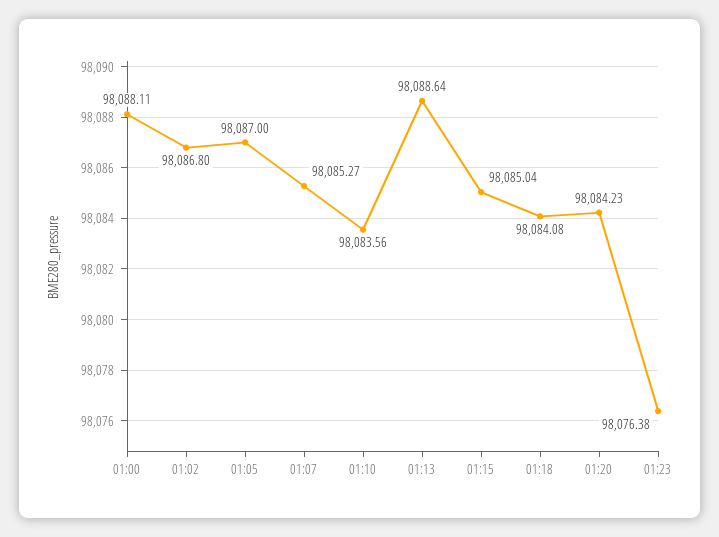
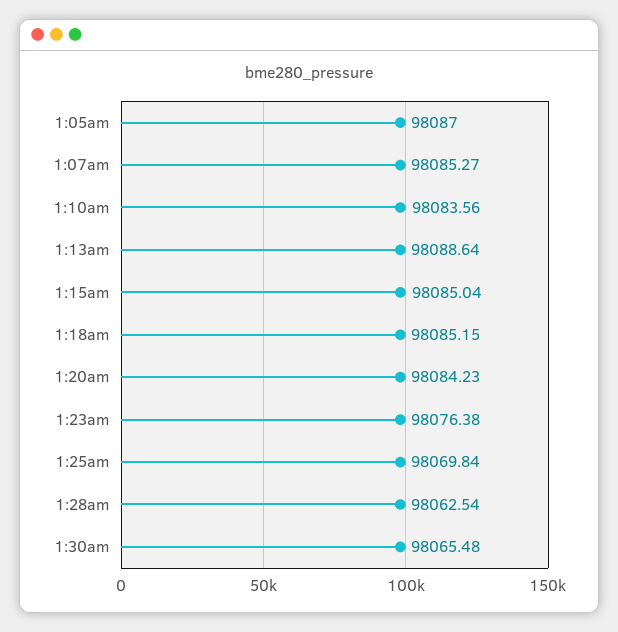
01:00: 98088.11 -> none
01:02: 98086.8 -> none
01:18: 98084.08 -> 98085.15
1:25am: none -> 98069.84
1:28am: none -> 98062.54
1:30am: none -> 98065.48

